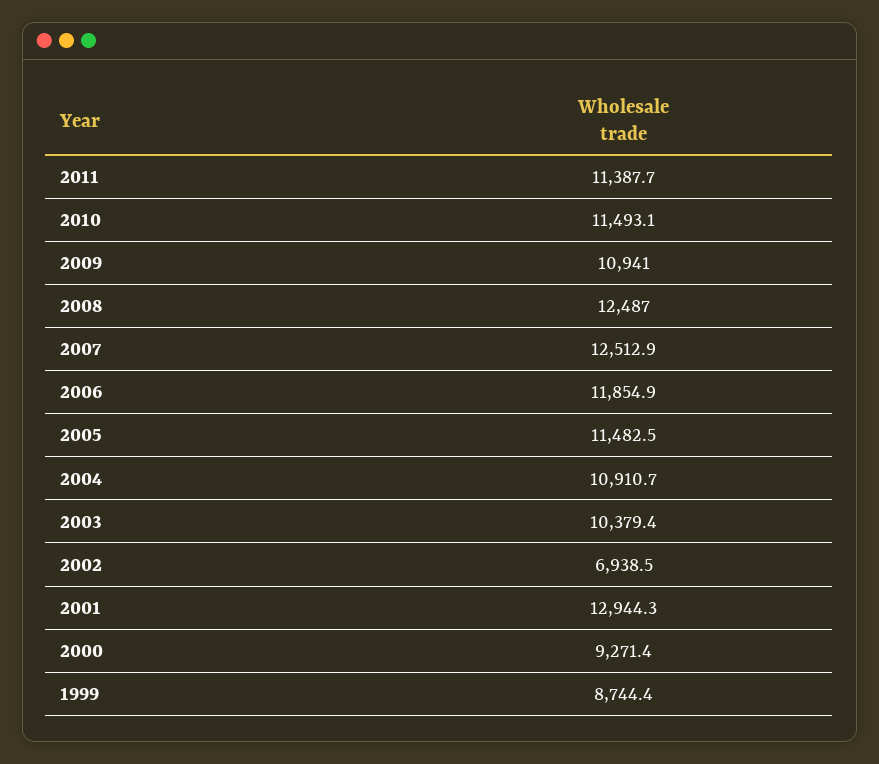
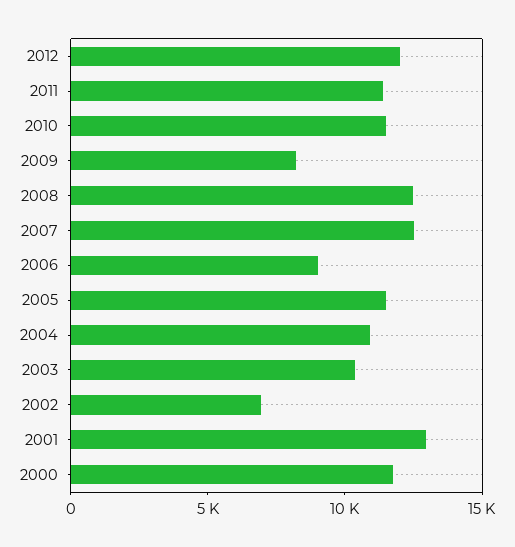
2009: 10941 -> 8000
2006: 11854.9 -> 9000
2000: 9271.4 -> 12000
1999: 8744.4 -> none
2012: none -> 12000

